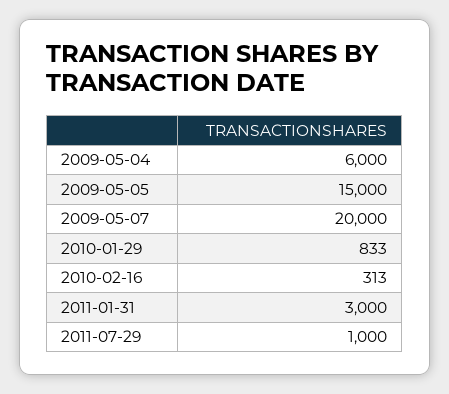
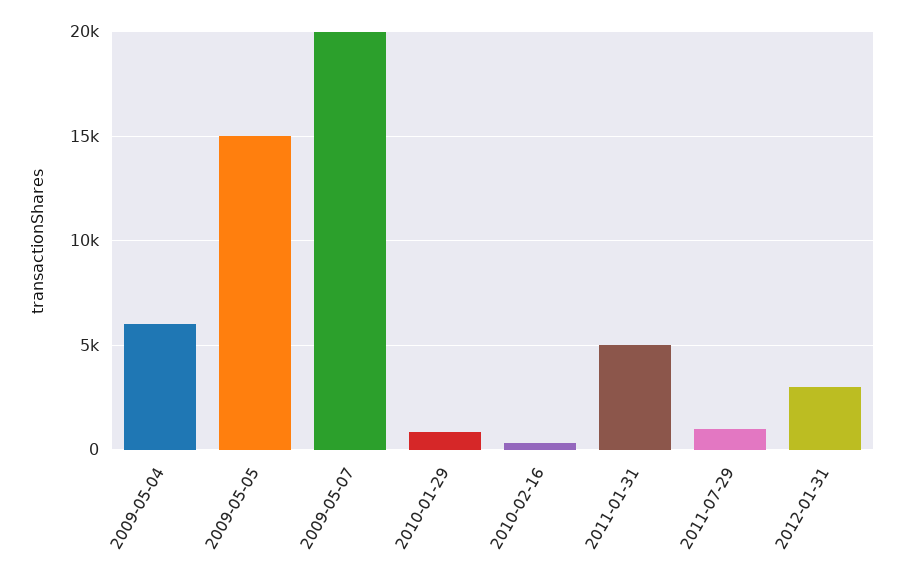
2011-01-31: 3000 -> 5000
2012-01-31: none -> 3000

